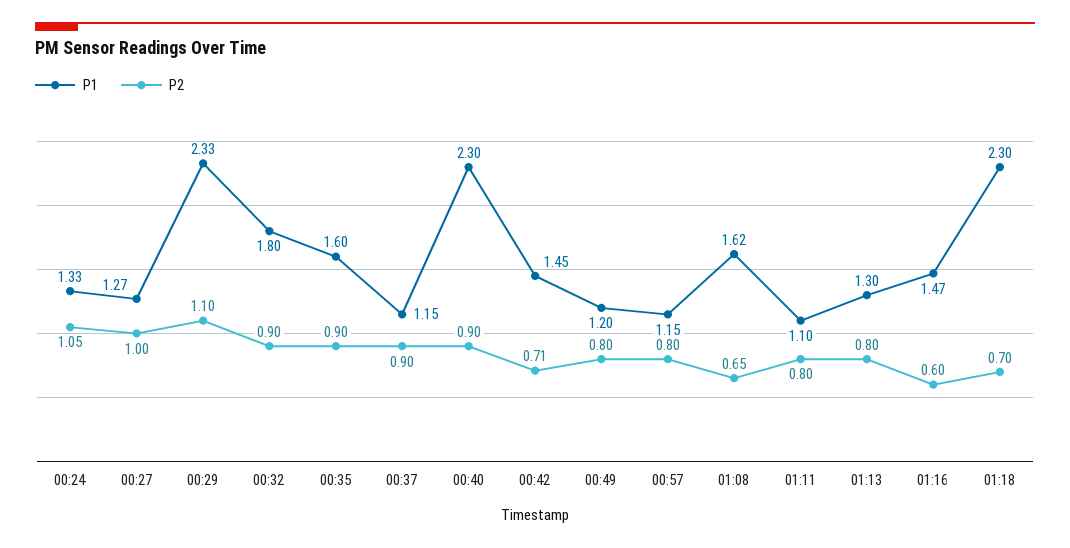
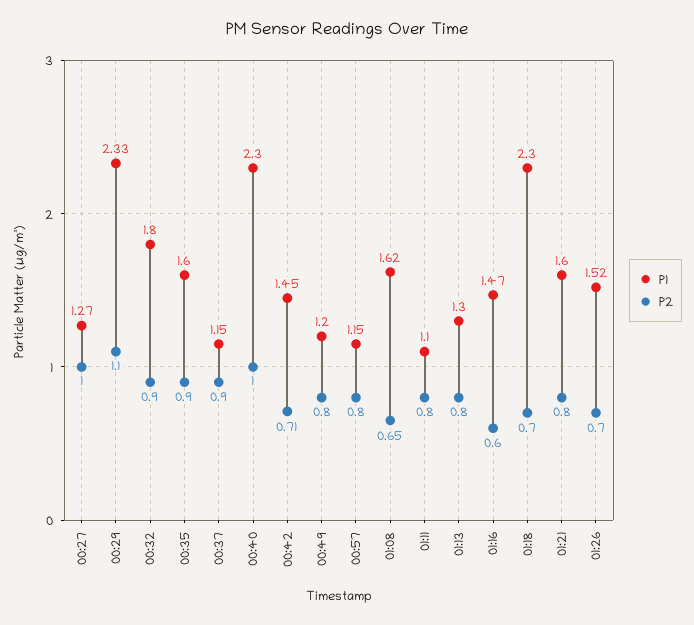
P1, 00:24: 1.33 -> none
P2, 00:24: 1.05 -> none
P2, 00:40: 0.9 -> 1
P1, 01:21: none -> 1.6
P2, 01:21: none -> 0.8
P1, 01:26: none -> 1.52
P2, 01:26: none -> 0.7

